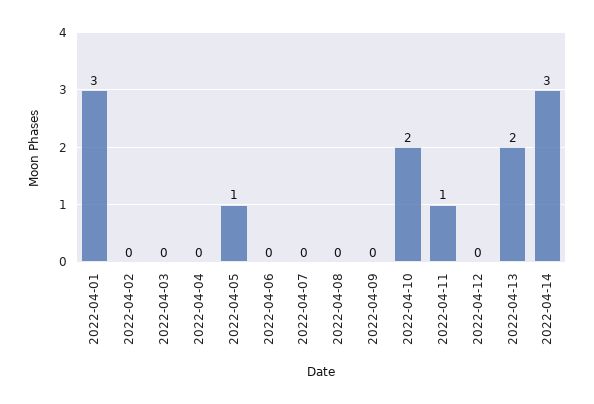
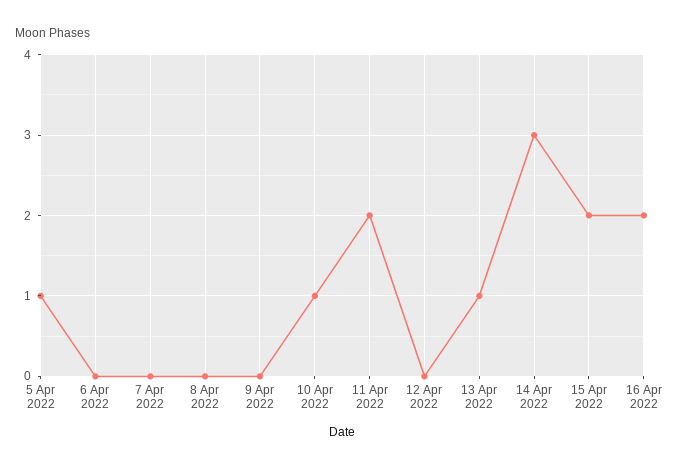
2022-04-01: 3 -> none
2022-04-02: 0 -> none
2022-04-03: 0 -> none
2022-04-04: 0 -> none
2022-04-10: 2 -> 1
2022-04-11: 1 -> 2
2022-04-13: 2 -> 1
15 Apr 2022: none -> 2
16 Apr 2022: none -> 2

